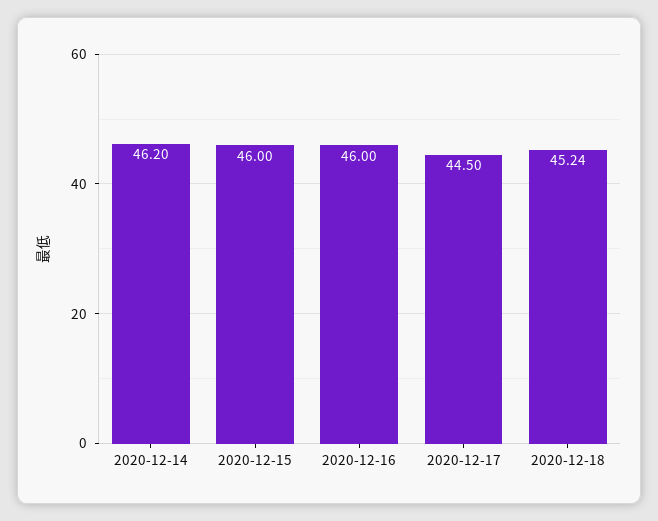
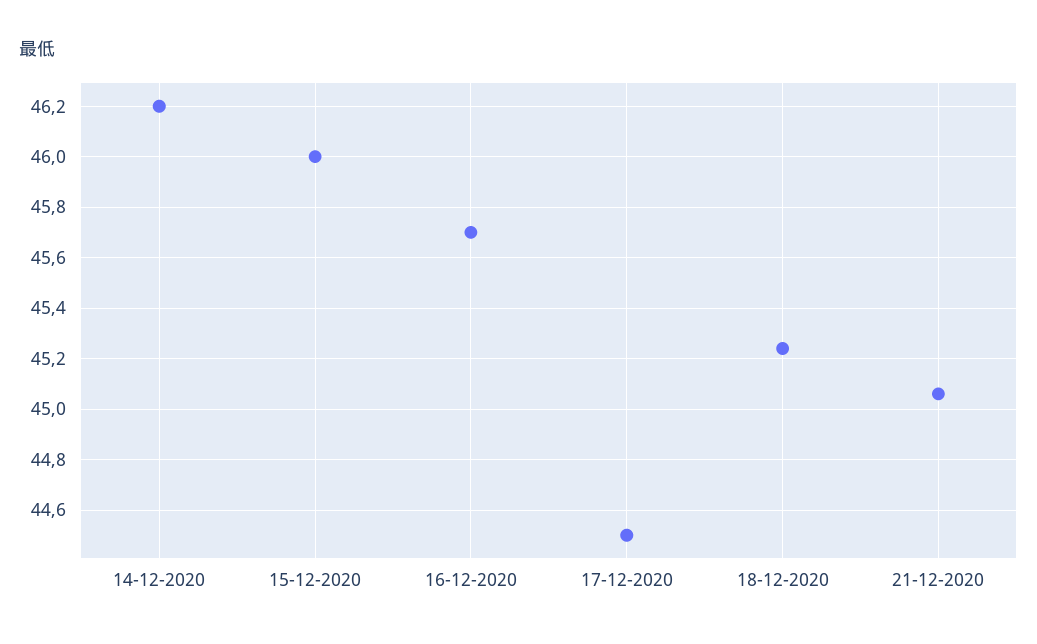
2020-12-16: 46 -> 45.7
21-12-2020: none -> 45.05

